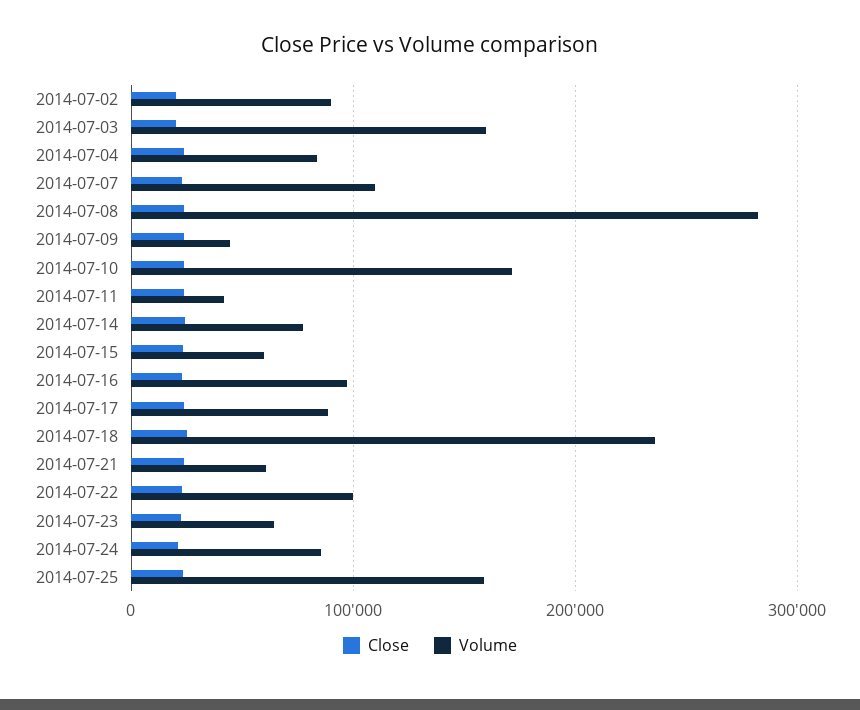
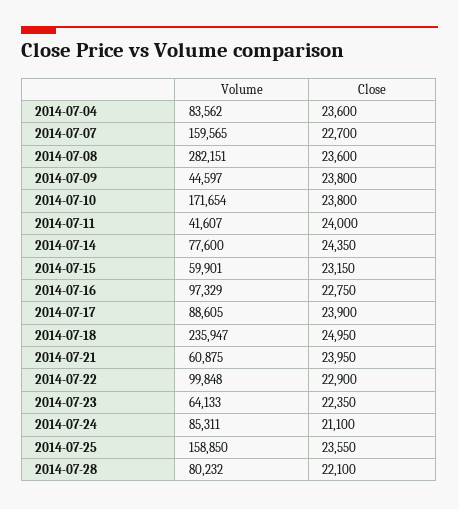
Close, 2014-07-02: 20000 -> none
Volume, 2014-07-02: 90000 -> none
Close, 2014-07-03: 20000 -> none
Volume, 2014-07-03: 160000 -> none
Volume, 2014-07-07: 110000 -> 159565
Volume, 2014-07-28: none -> 80232
Close, 2014-07-28: none -> 22100

